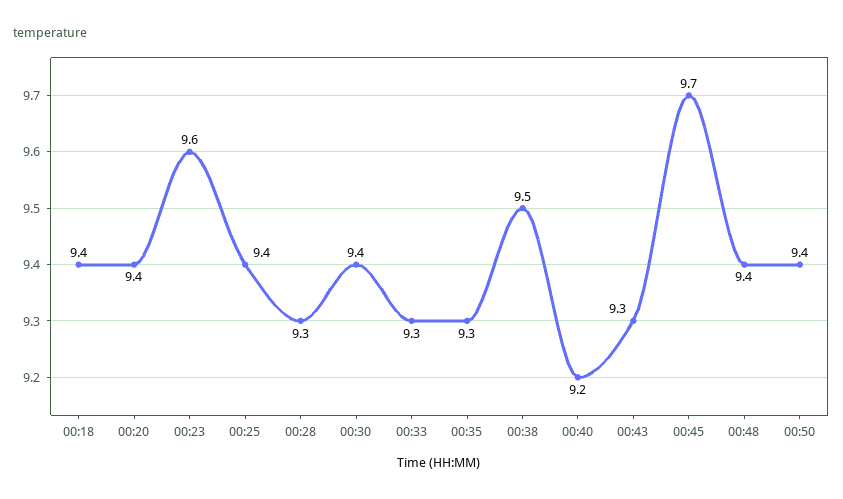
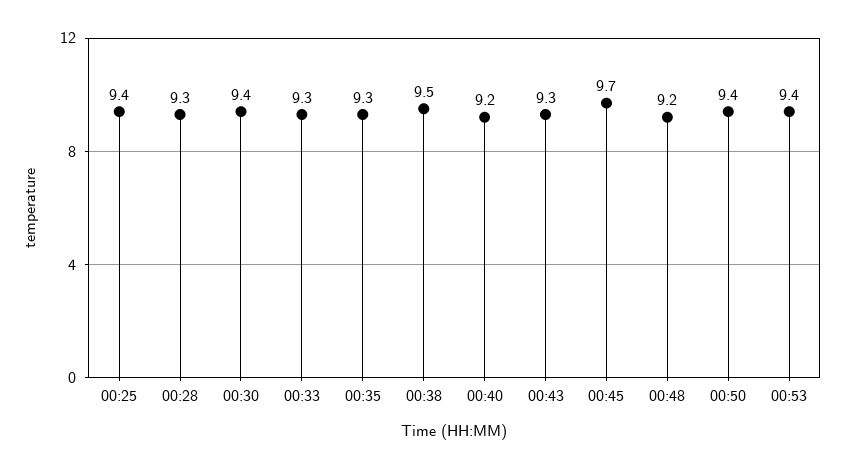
00:18: 9.4 -> none
00:20: 9.4 -> none
00:23: 9.6 -> none
00:48: 9.4 -> 9.2
00:53: none -> 9.4

